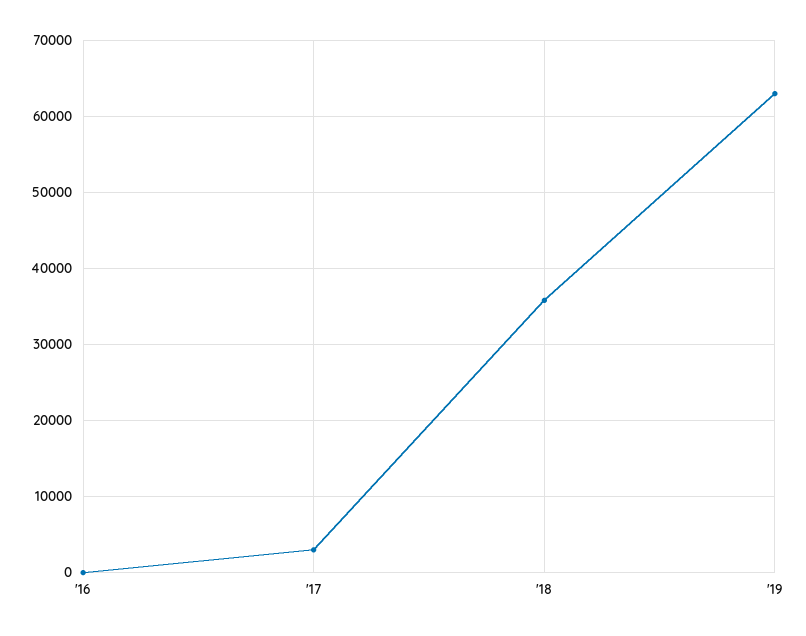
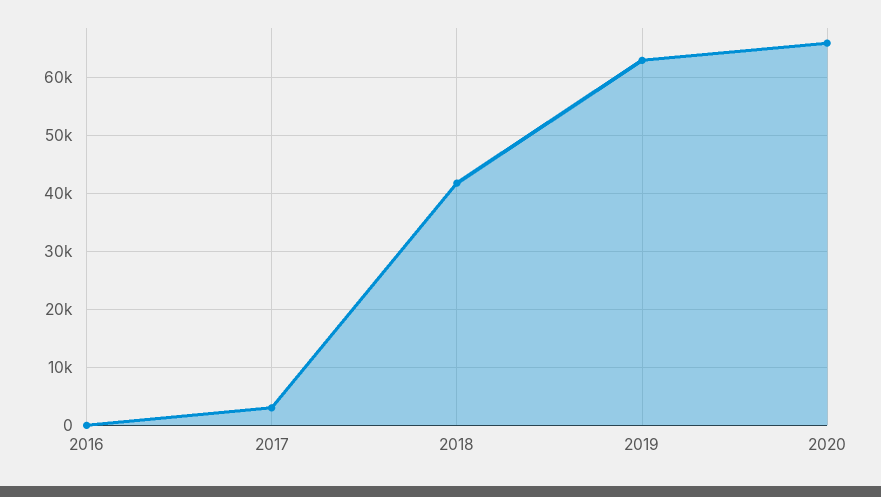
'18: 36000 -> 42000
2020: none -> 66000

